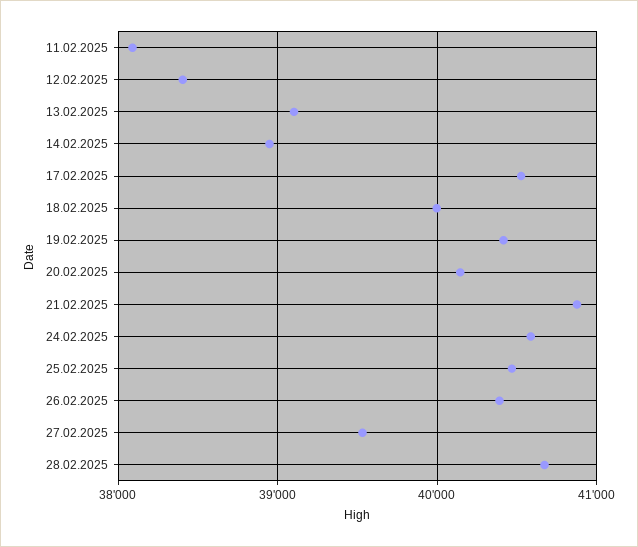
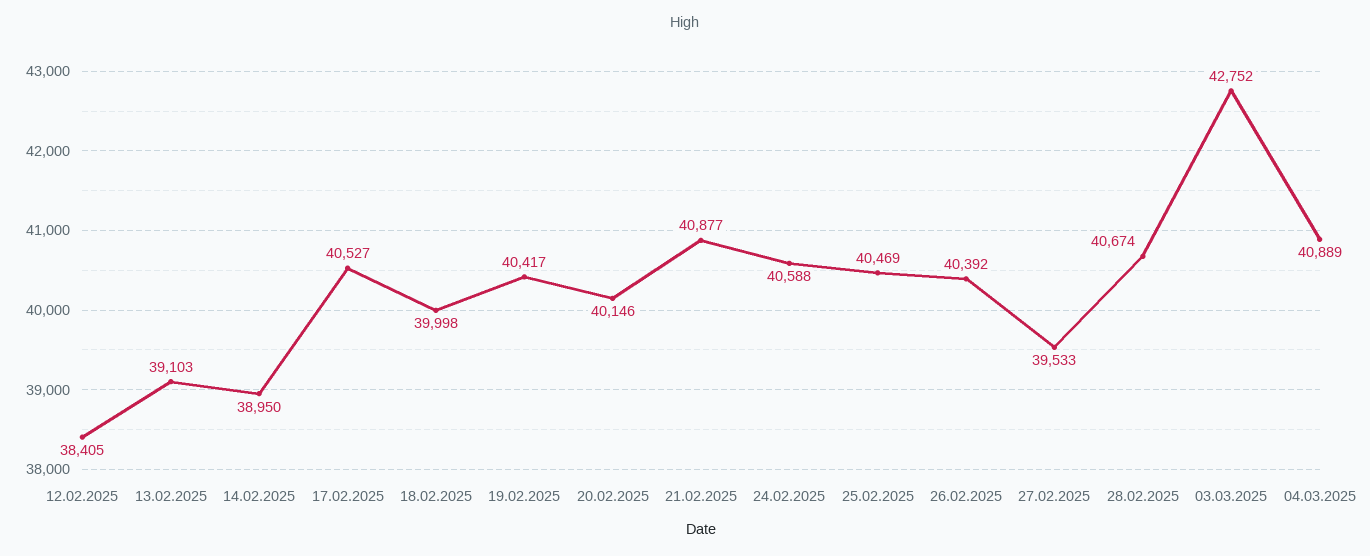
11.02.2025: 38100 -> none
03.03.2025: none -> 42752
04.03.2025: none -> 40889

